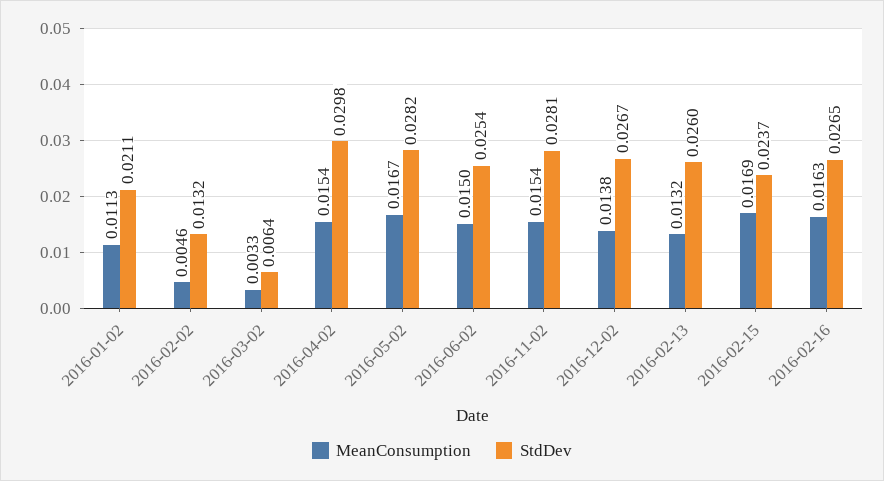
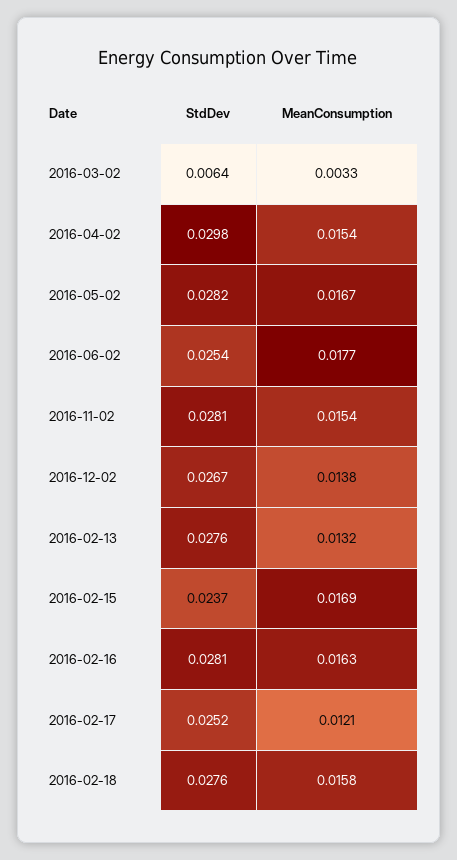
MeanConsumption, 2016-01-02: 0.0113 -> none
StdDev, 2016-01-02: 0.0211 -> none
MeanConsumption, 2016-02-02: 0.0046 -> none
StdDev, 2016-02-02: 0.0132 -> none
MeanConsumption, 2016-06-02: 0.015 -> 0.0177
StdDev, 2016-02-13: 0.026 -> 0.0276
StdDev, 2016-02-16: 0.0265 -> 0.0281
StdDev, 2016-02-17: none -> 0.0252
MeanConsumption, 2016-02-17: none -> 0.0121
StdDev, 2016-02-18: none -> 0.0276
MeanConsumption, 2016-02-18: none -> 0.0158

